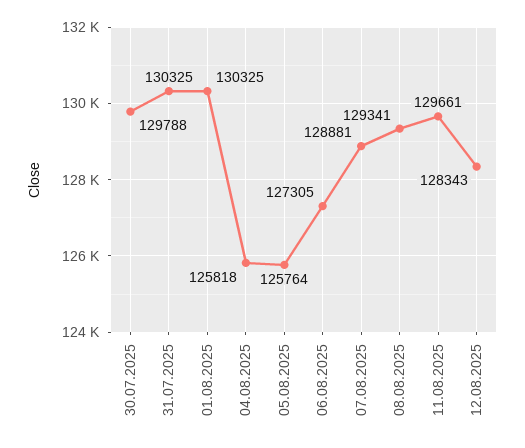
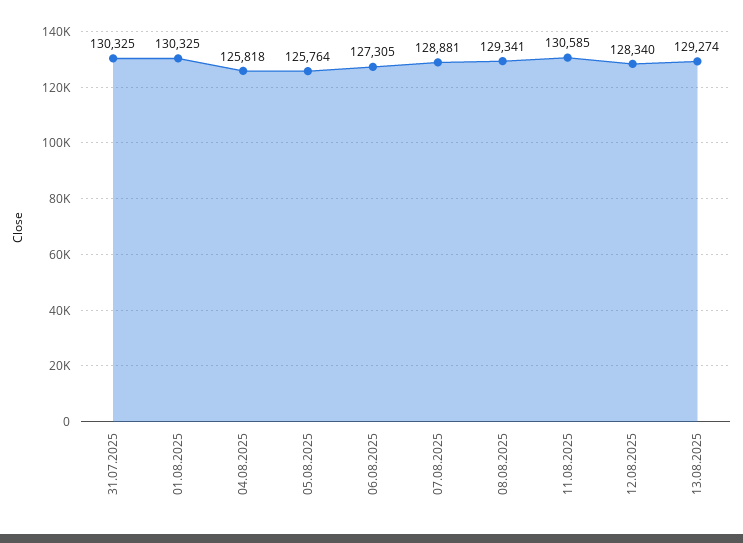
30.07.2025: 129788 -> none
11.08.2025: 129661 -> 130585
12.08.2025: 128343 -> 128340
13.08.2025: none -> 129274

